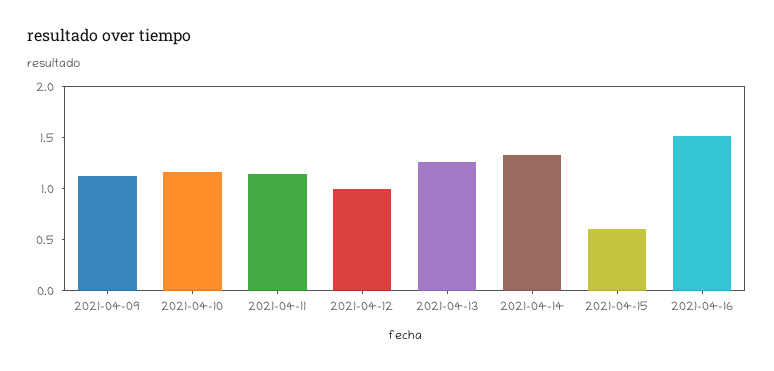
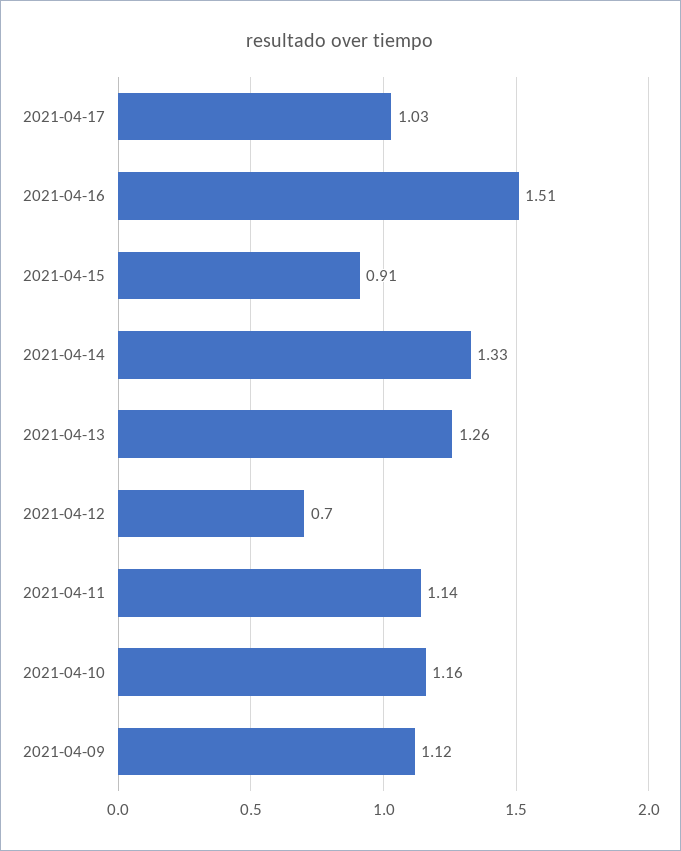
2021-04-12: 1 -> 0.7
2021-04-15: 0.6 -> 0.91
2021-04-17: none -> 1.03

